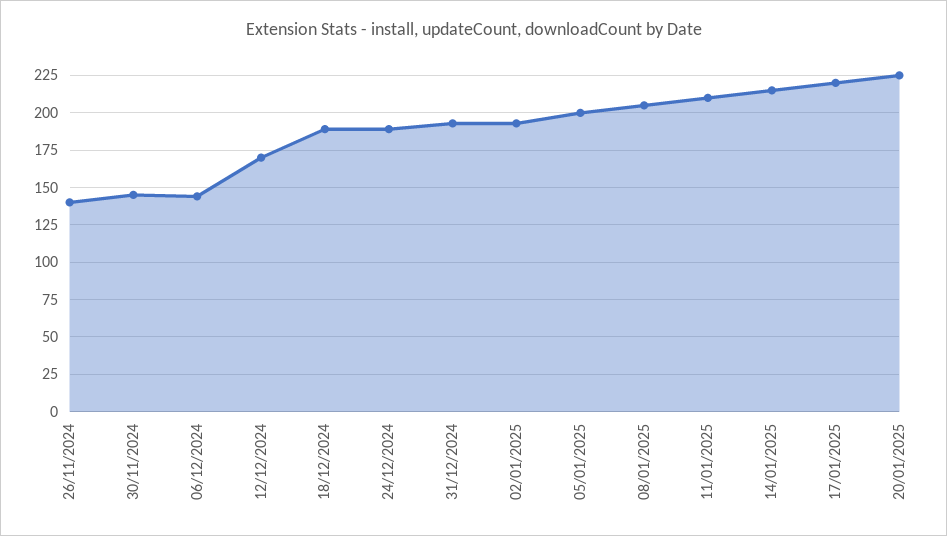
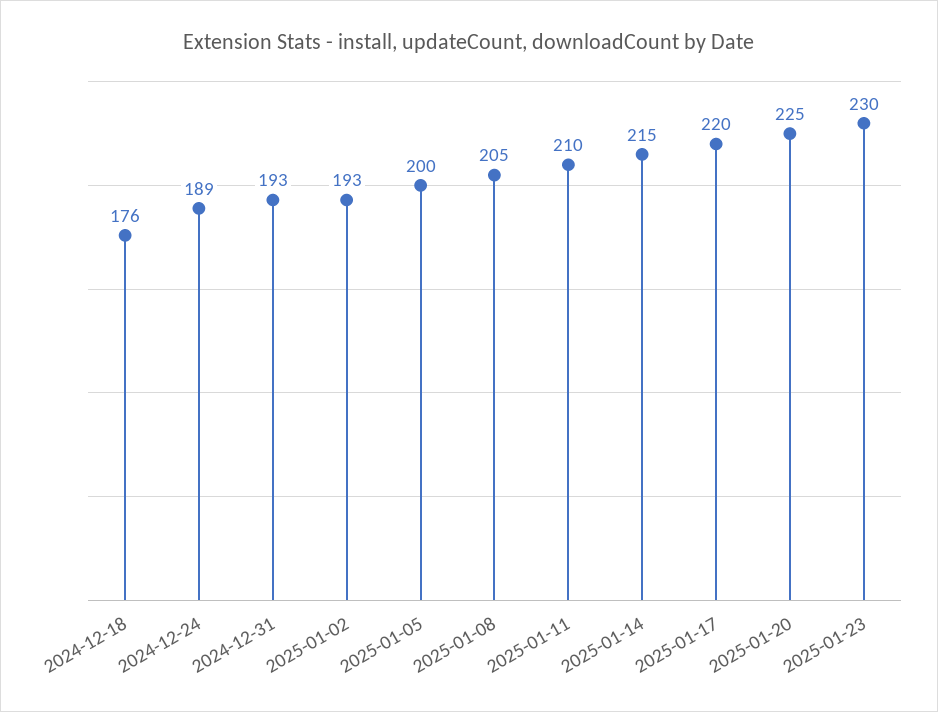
26/11/2024: 140 -> none
30/11/2024: 145 -> none
06/12/2024: 145 -> none
12/12/2024: 170 -> none
18/12/2024: 190 -> 176
2025-01-23: none -> 230

